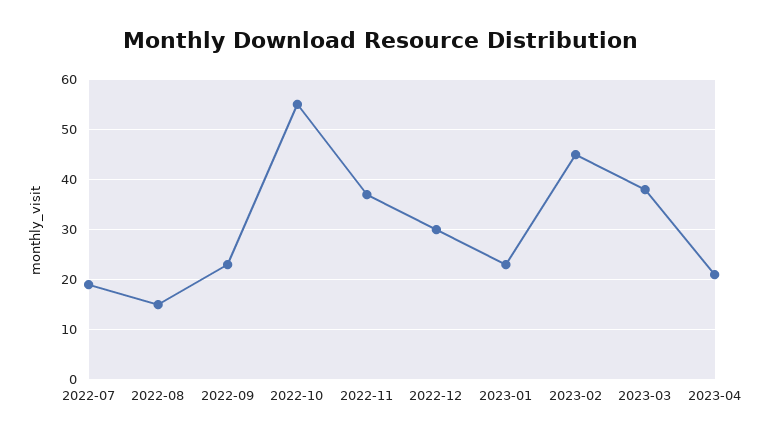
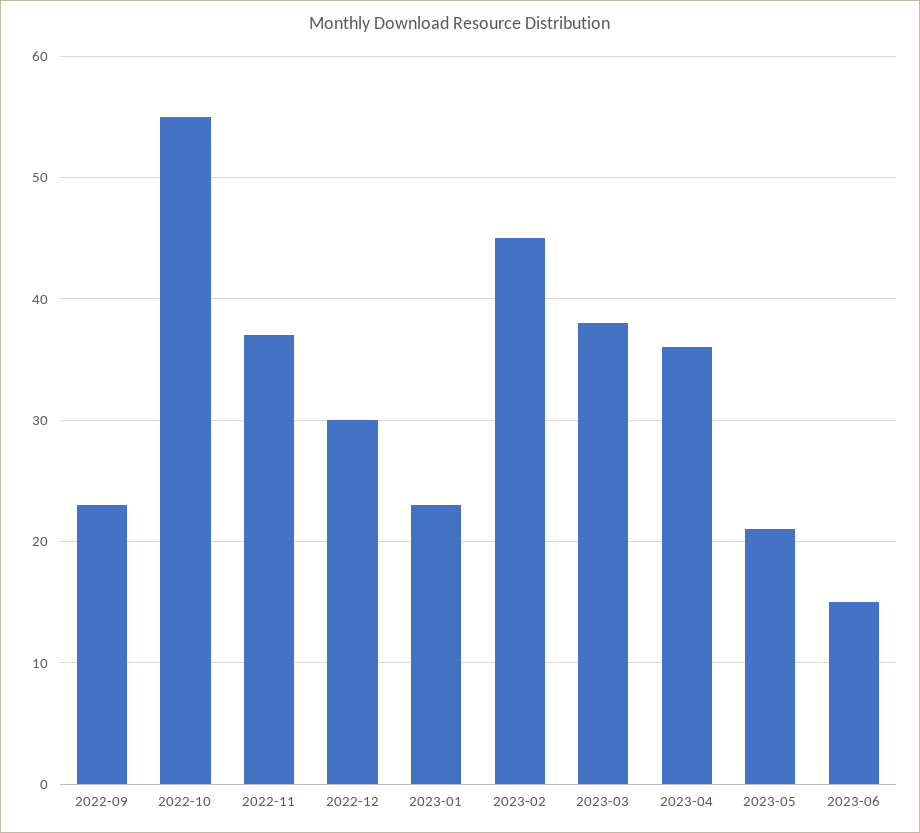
2022-07: 20 -> none
2022-08: 15 -> none
2023-04: 20 -> 36
2023-05: none -> 21
2023-06: none -> 15

